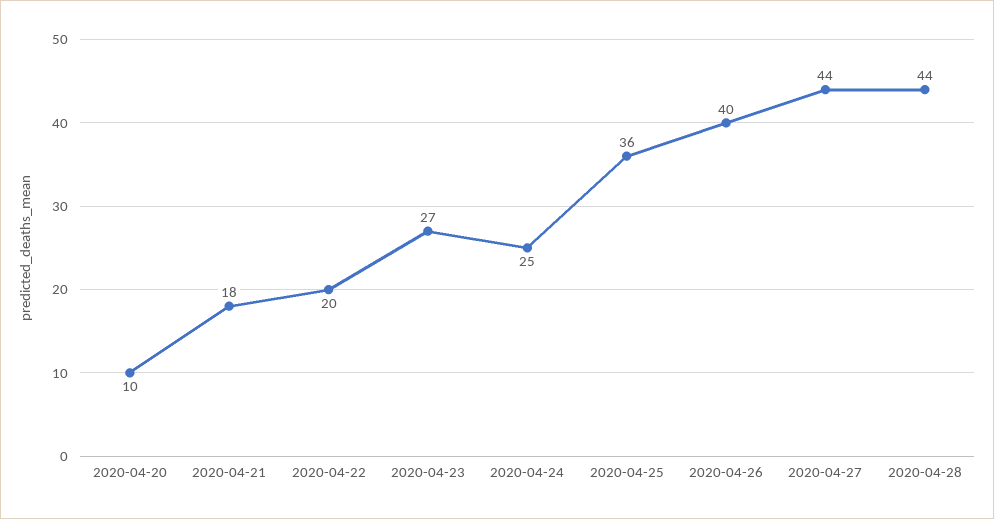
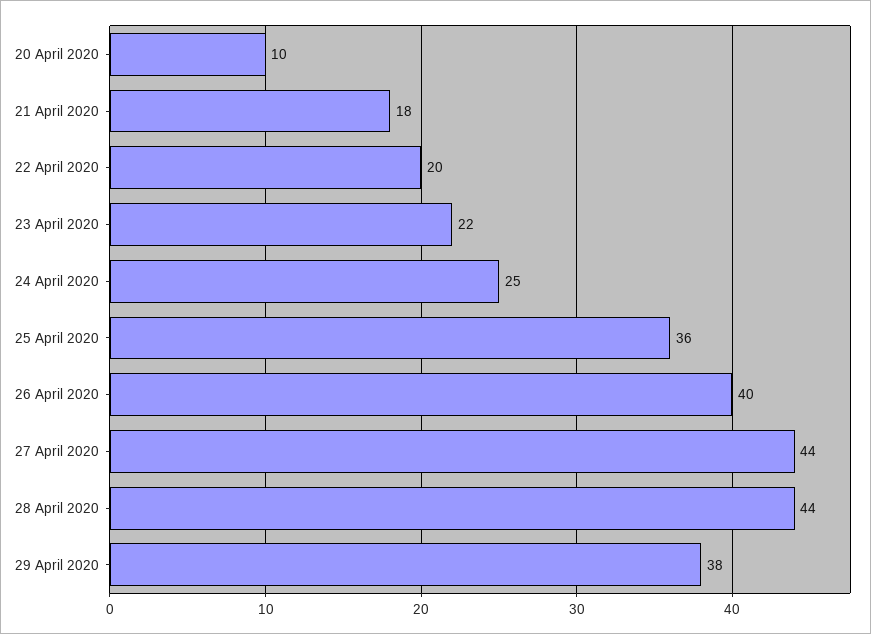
2020-04-23: 27 -> 22
29 April 2020: none -> 38

